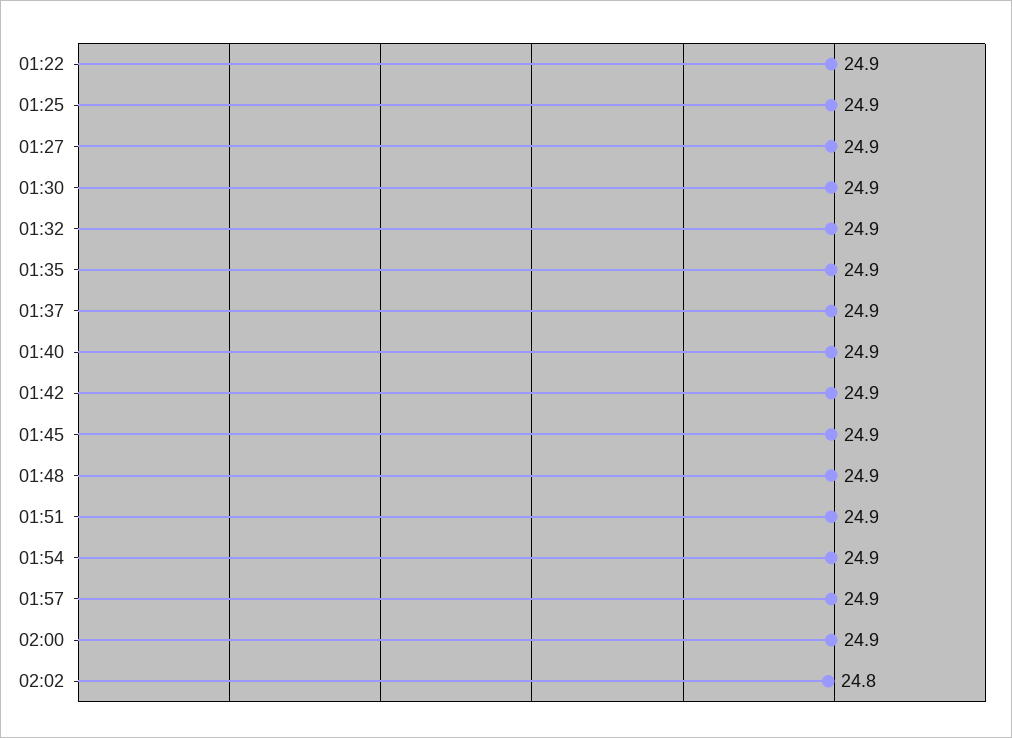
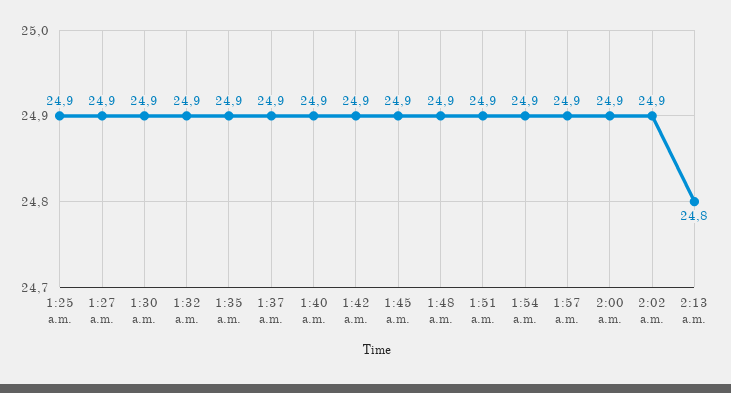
01:22: 24.9 -> none
02:02: 24.8 -> 24.9
2:13 a.m.: none -> 24.8

